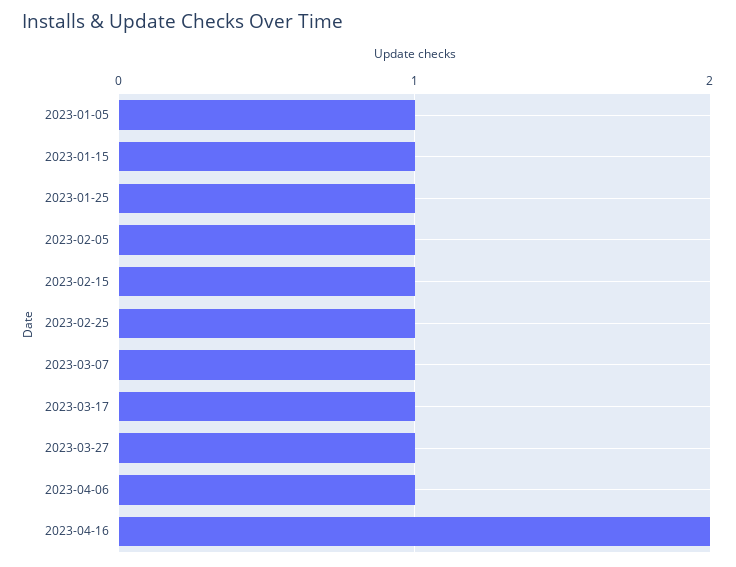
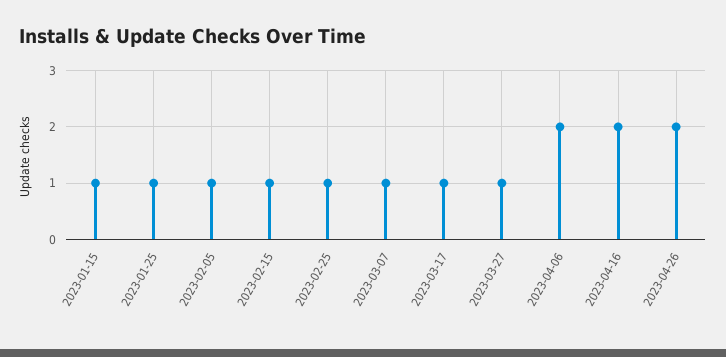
2023-01-05: 1 -> none
2023-04-06: 1 -> 2
2023-04-26: none -> 2

